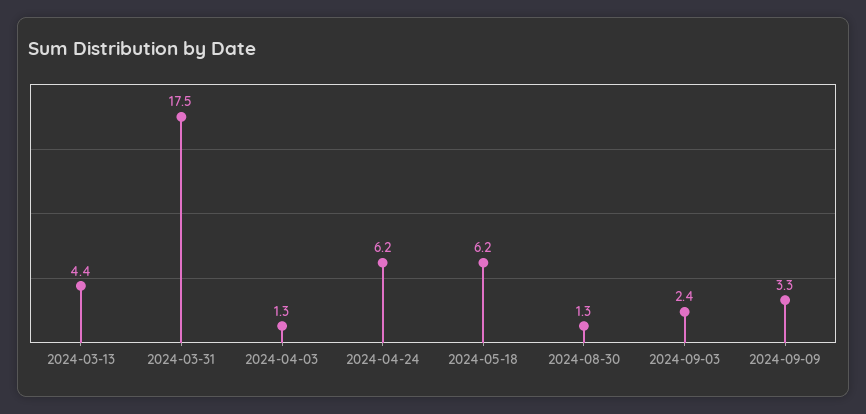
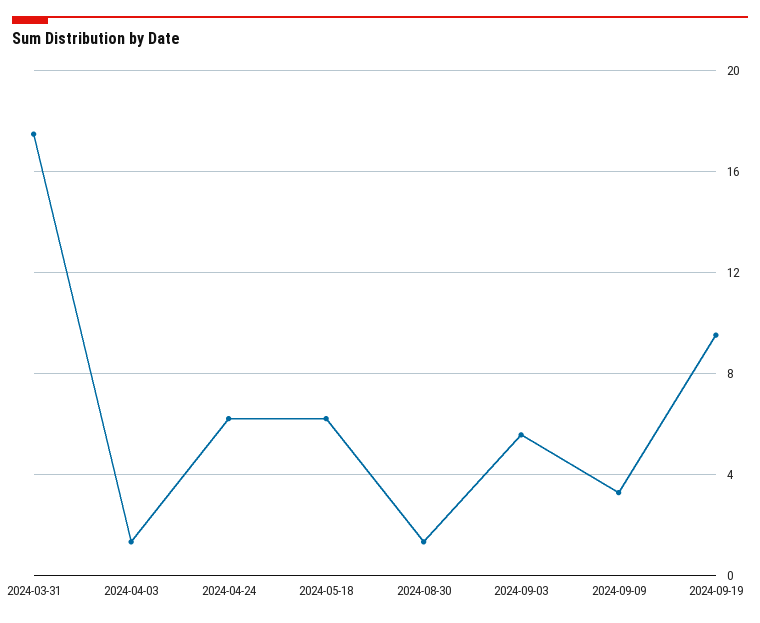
2024-03-13: 4.4 -> none
2024-09-03: 2.4 -> 5.5
2024-09-19: none -> 9.5

